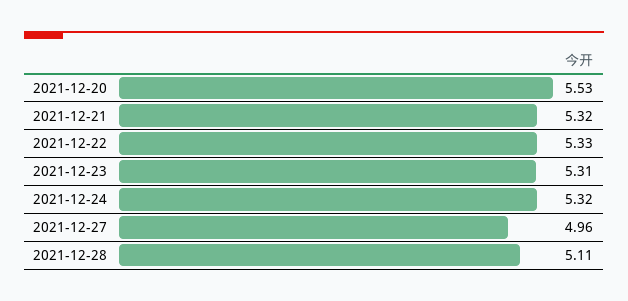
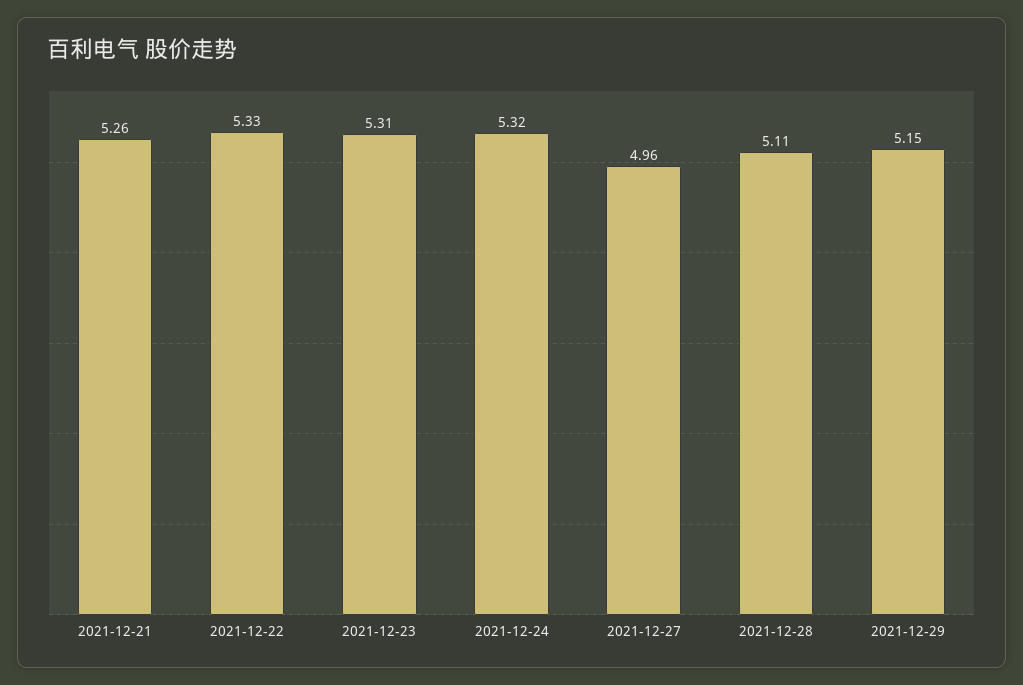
2021-12-20: 5.53 -> none
2021-12-21: 5.32 -> 5.26
2021-12-29: none -> 5.15

